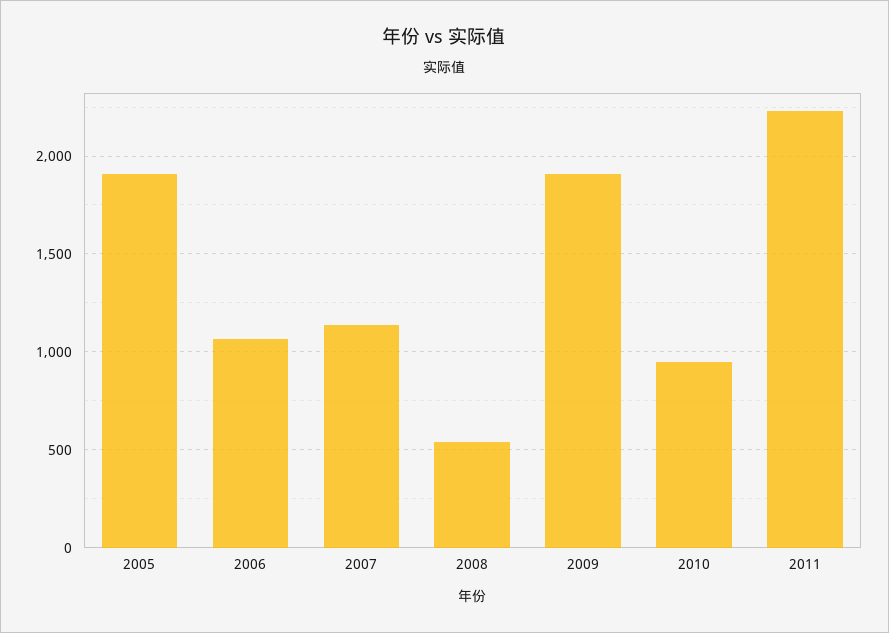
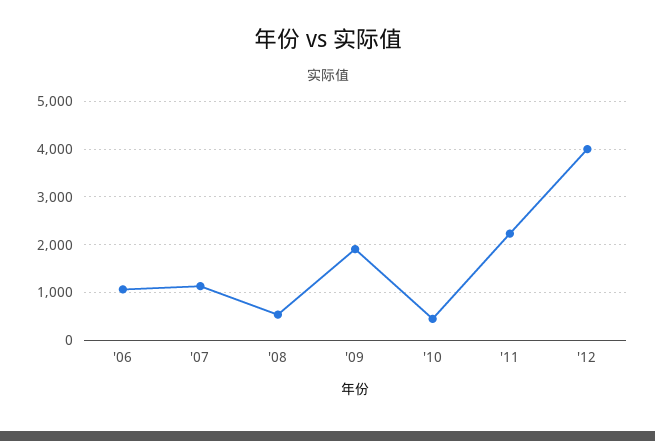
2005: 1900 -> none
2010: 950 -> 400
'12: none -> 4000

